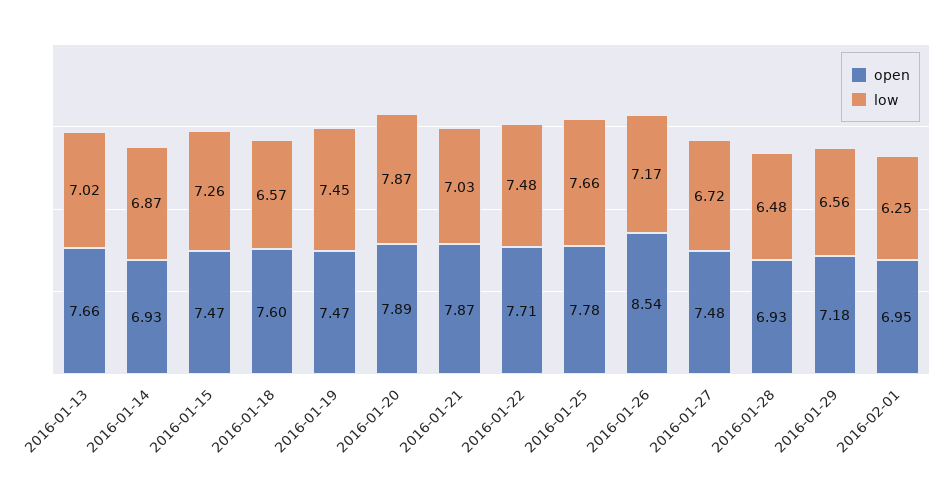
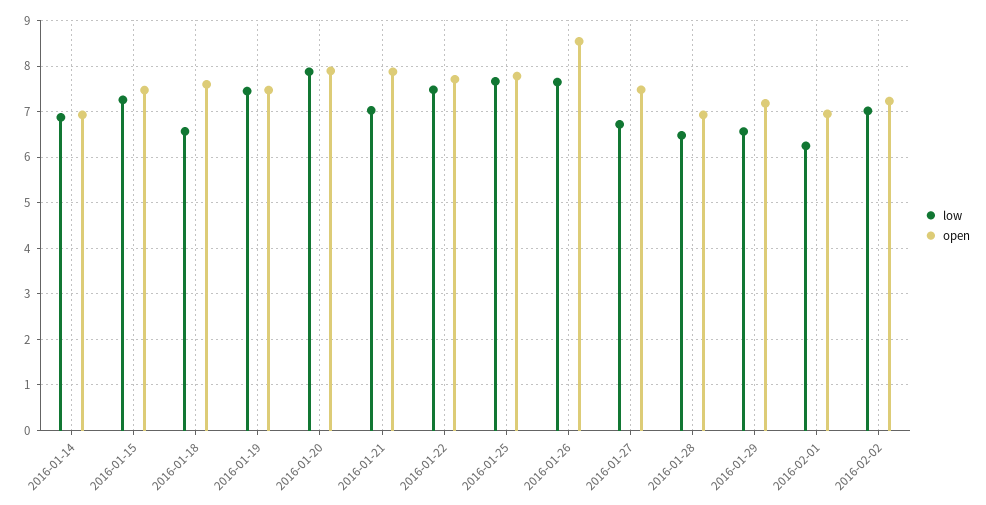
open, 2016-01-13: 7.66 -> none
low, 2016-01-13: 7.02 -> none
low, 2016-01-26: 7.17 -> 7.6
low, 2016-02-02: none -> 7
open, 2016-02-02: none -> 7.2

